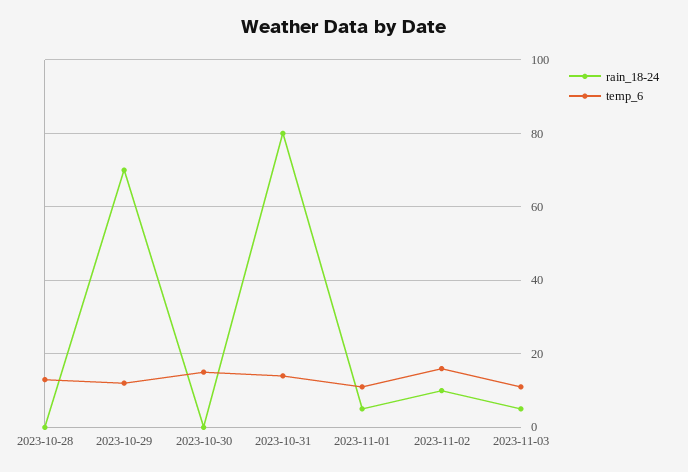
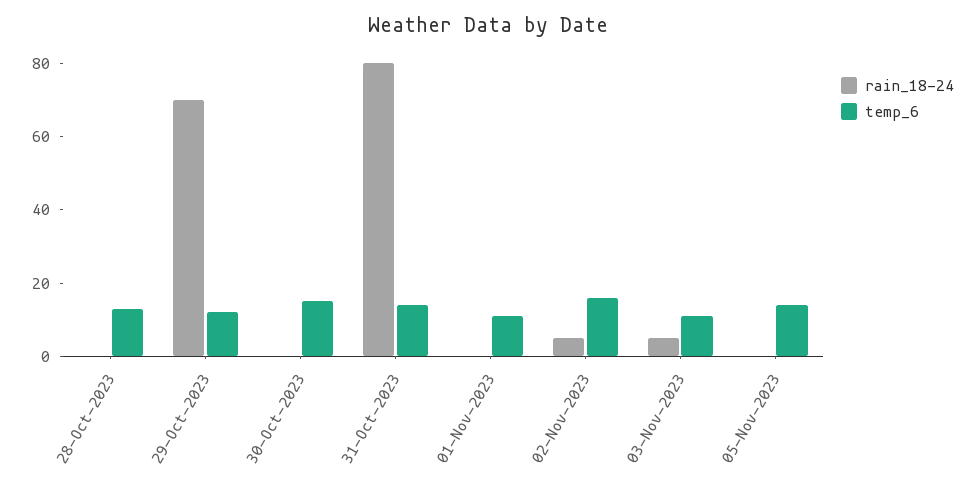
rain_18-24, 2023-11-01: 5 -> 0
rain_18-24, 2023-11-02: 10 -> 5
rain_18-24, 05-Nov-2023: none -> 0
temp_6, 05-Nov-2023: none -> 15

